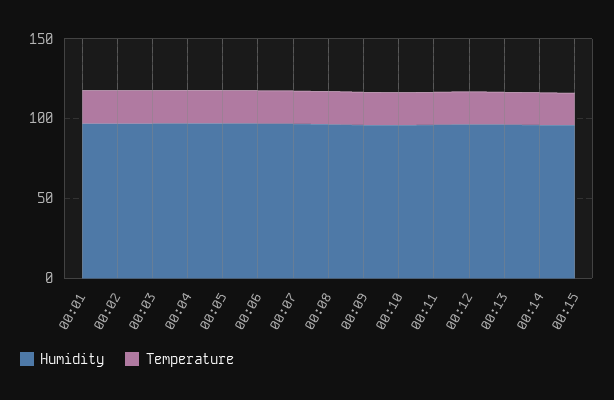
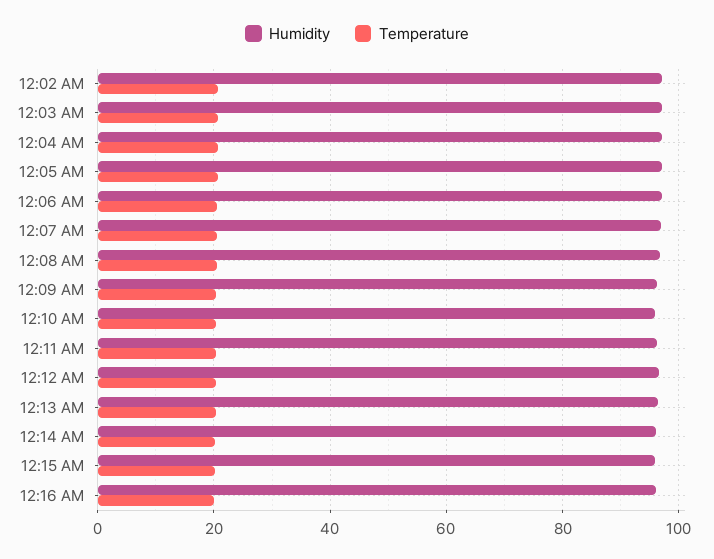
Humidity, 00:01: 100 -> none
Temperature, 00:01: 20 -> none
Humidity, 12:16 AM: none -> 96
Temperature, 12:16 AM: none -> 20

